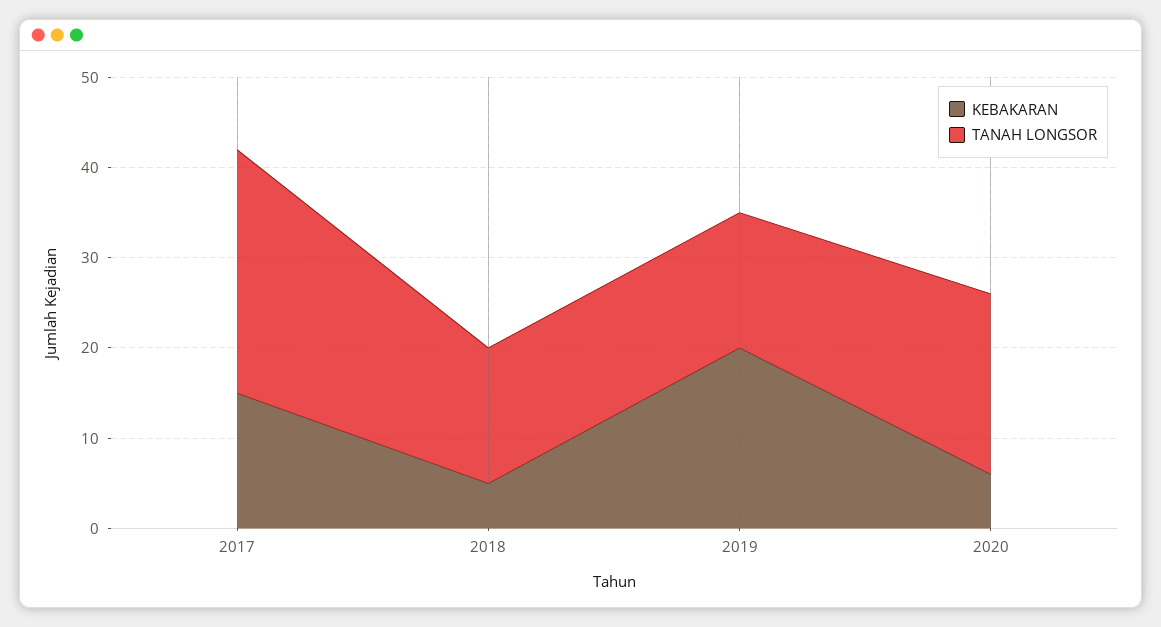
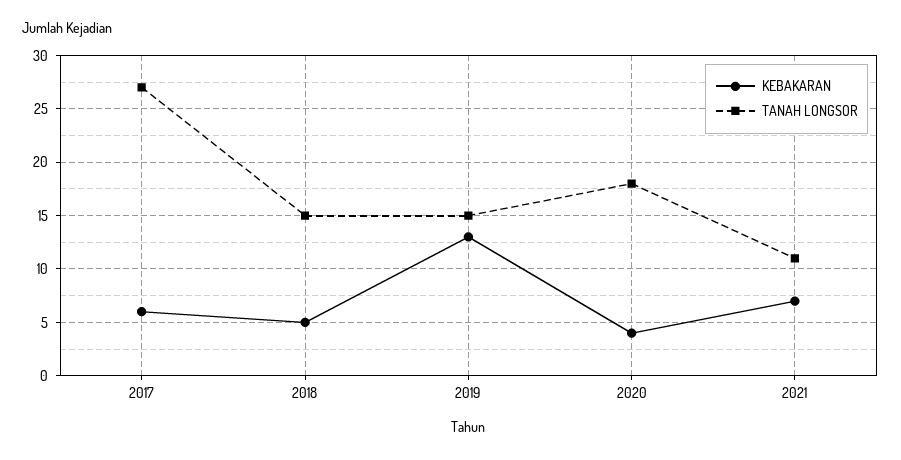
KEBAKARAN, 2017: 15 -> 6
KEBAKARAN, 2019: 20 -> 13
KEBAKARAN, 2020: 6 -> 4
TANAH LONGSOR, 2020: 20 -> 18
KEBAKARAN, 2021: none -> 7
TANAH LONGSOR, 2021: none -> 11

